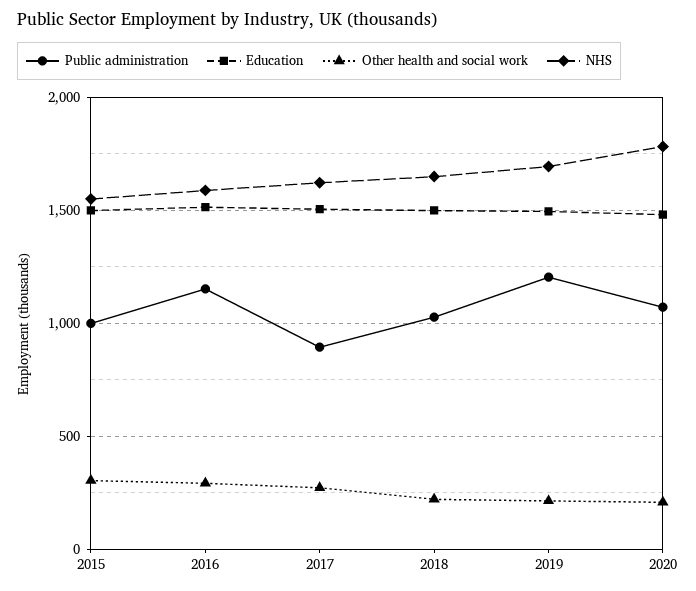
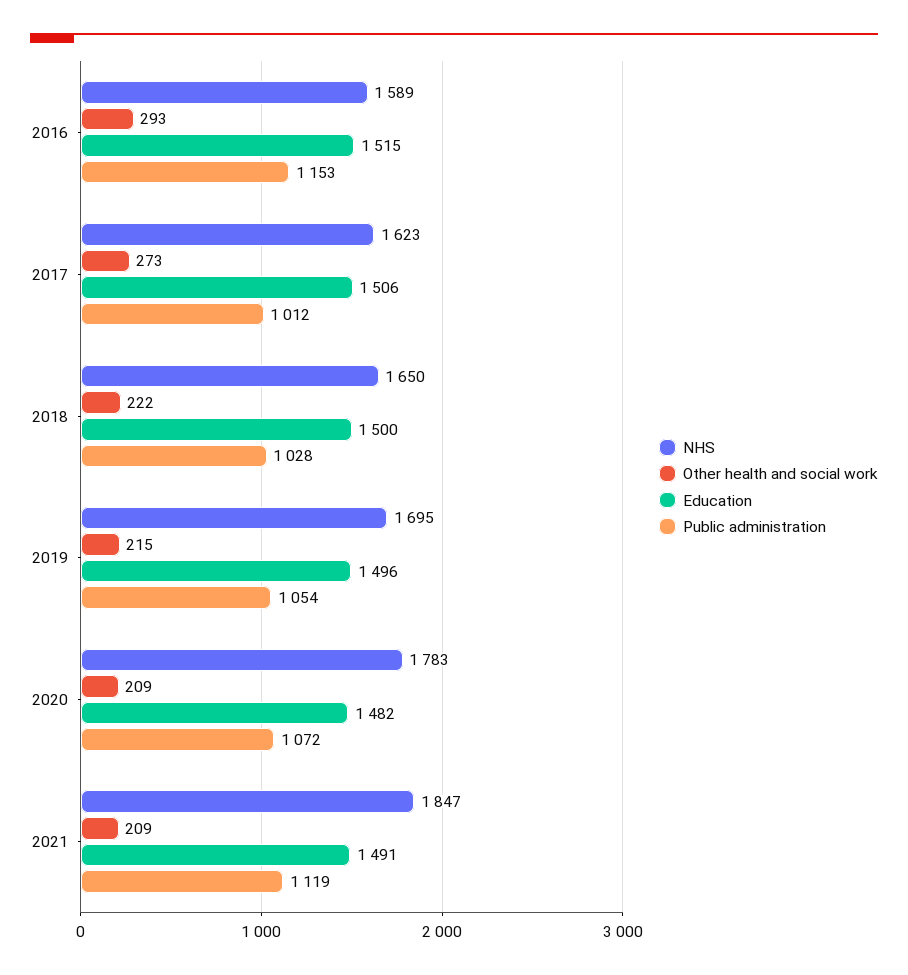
Public administration, 2015: 1000 -> none
Education, 2015: 1500 -> none
Other health and social work, 2015: 300 -> none
NHS, 2015: 1550 -> none
Public administration, 2017: 900 -> 1012
Public administration, 2019: 1200 -> 1054
NHS, 2021: none -> 1847
Other health and social work, 2021: none -> 209
Education, 2021: none -> 1491
Public administration, 2021: none -> 1119

